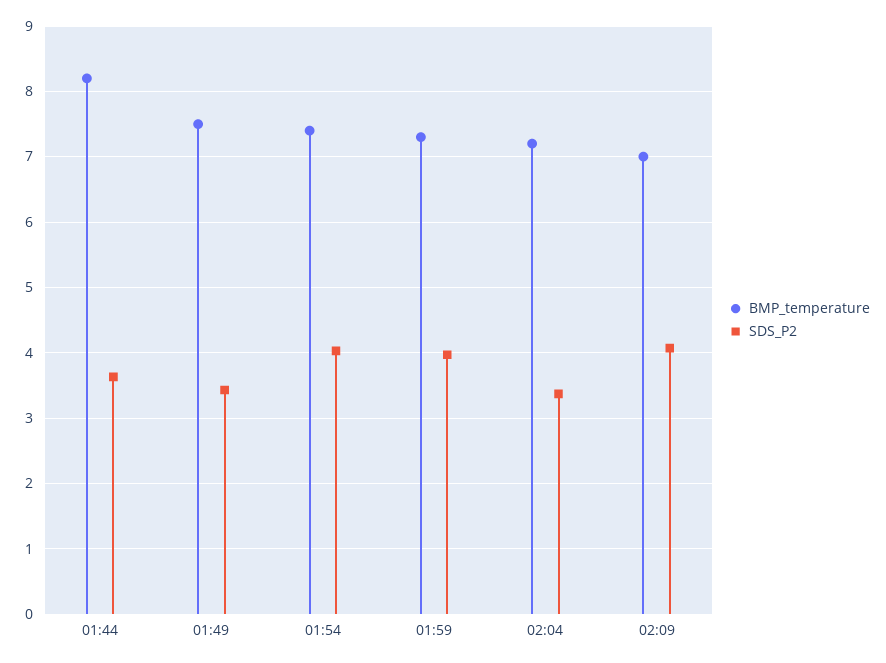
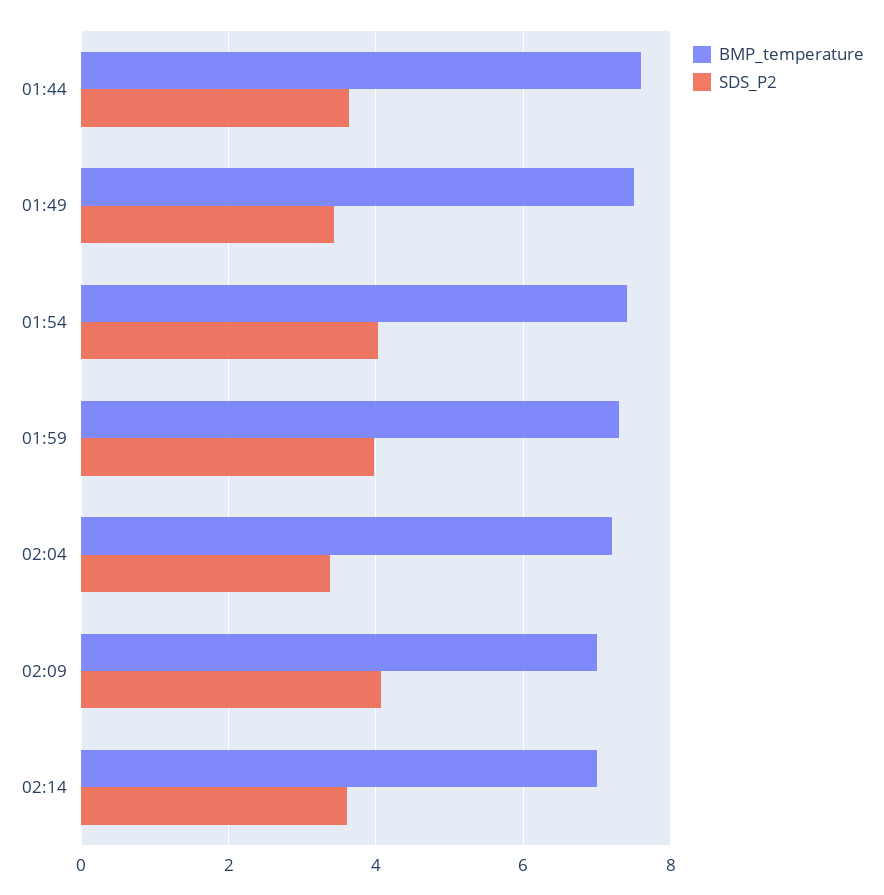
BMP_temperature, 01:44: 8.2 -> 7.6
BMP_temperature, 02:14: none -> 7
SDS_P2, 02:14: none -> 3.6

